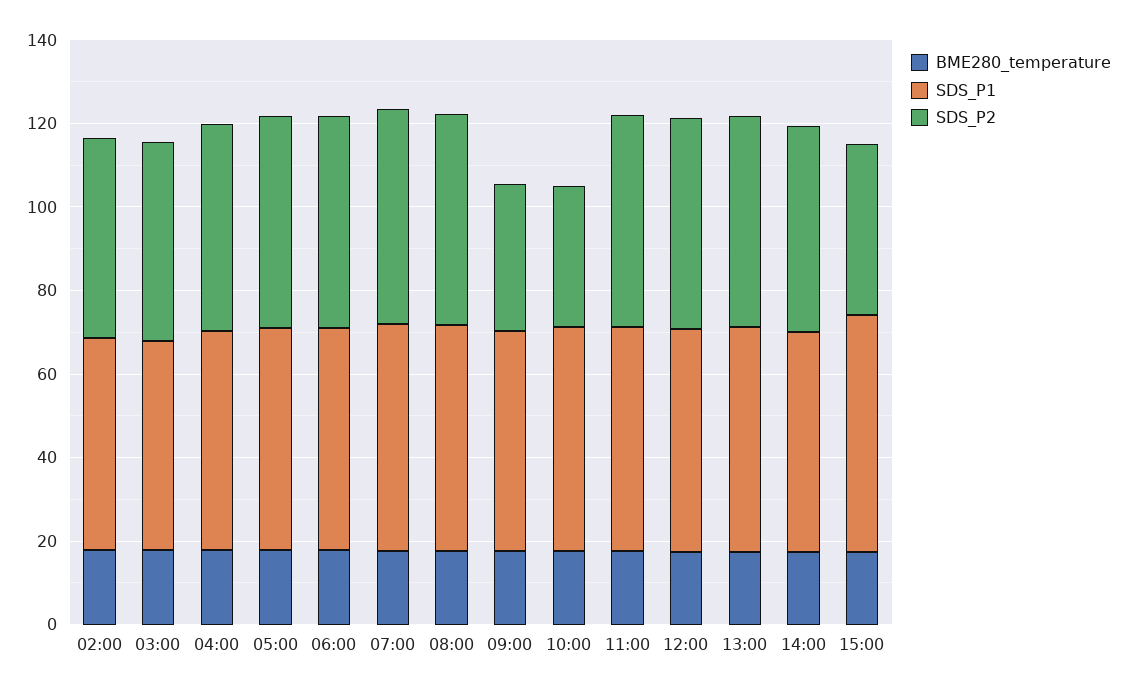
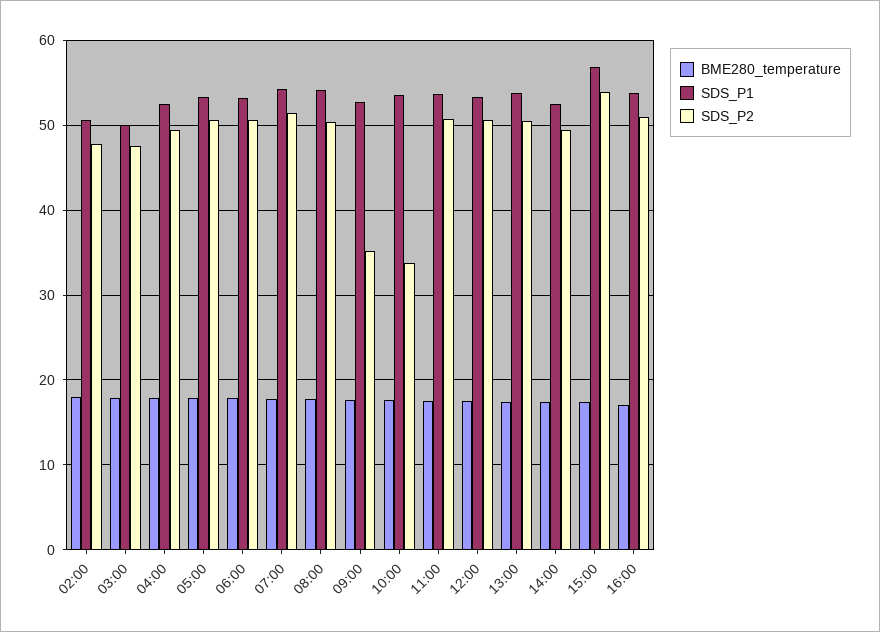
SDS_P2, 15:00: 40 -> 54
BME280_temperature, 16:00: none -> 17
SDS_P1, 16:00: none -> 54
SDS_P2, 16:00: none -> 51

